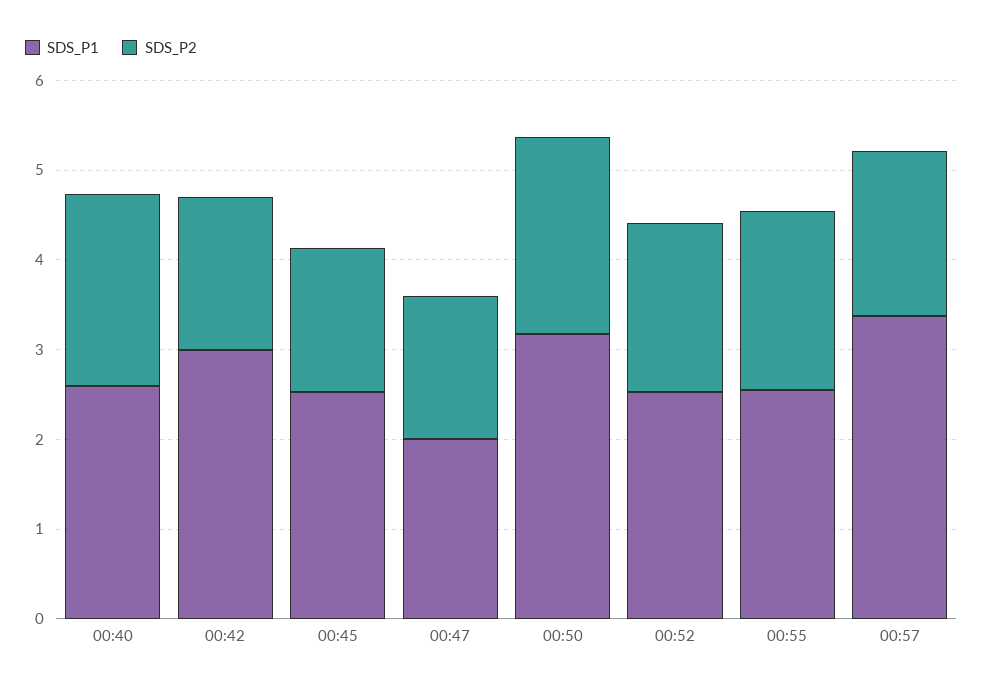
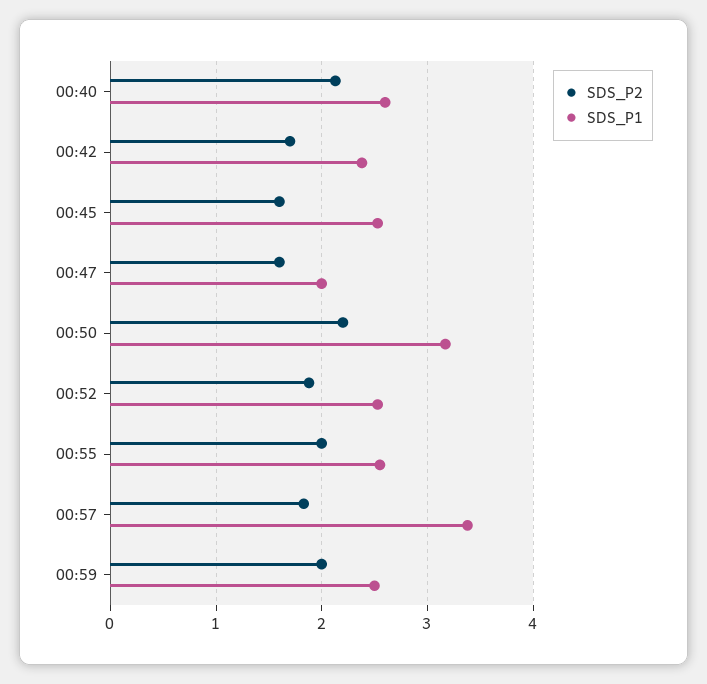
SDS_P1, 00:42: 3 -> 2.4
SDS_P2, 00:59: none -> 2
SDS_P1, 00:59: none -> 2.5

